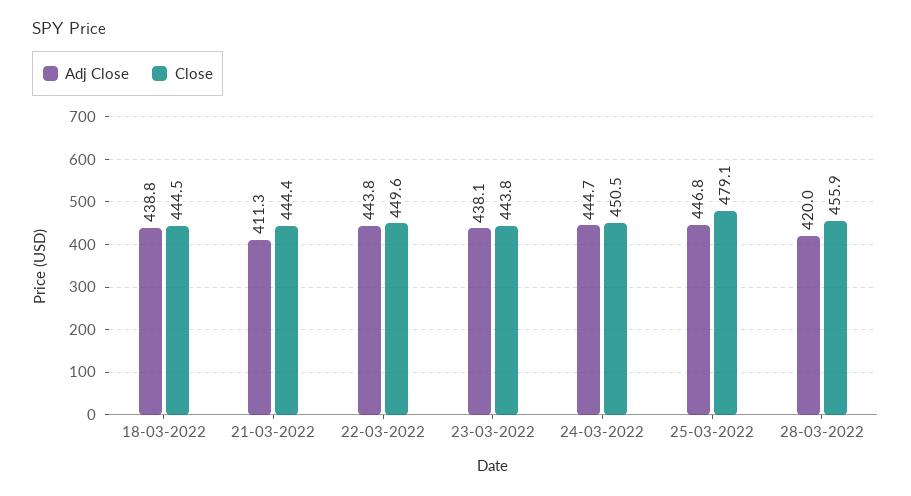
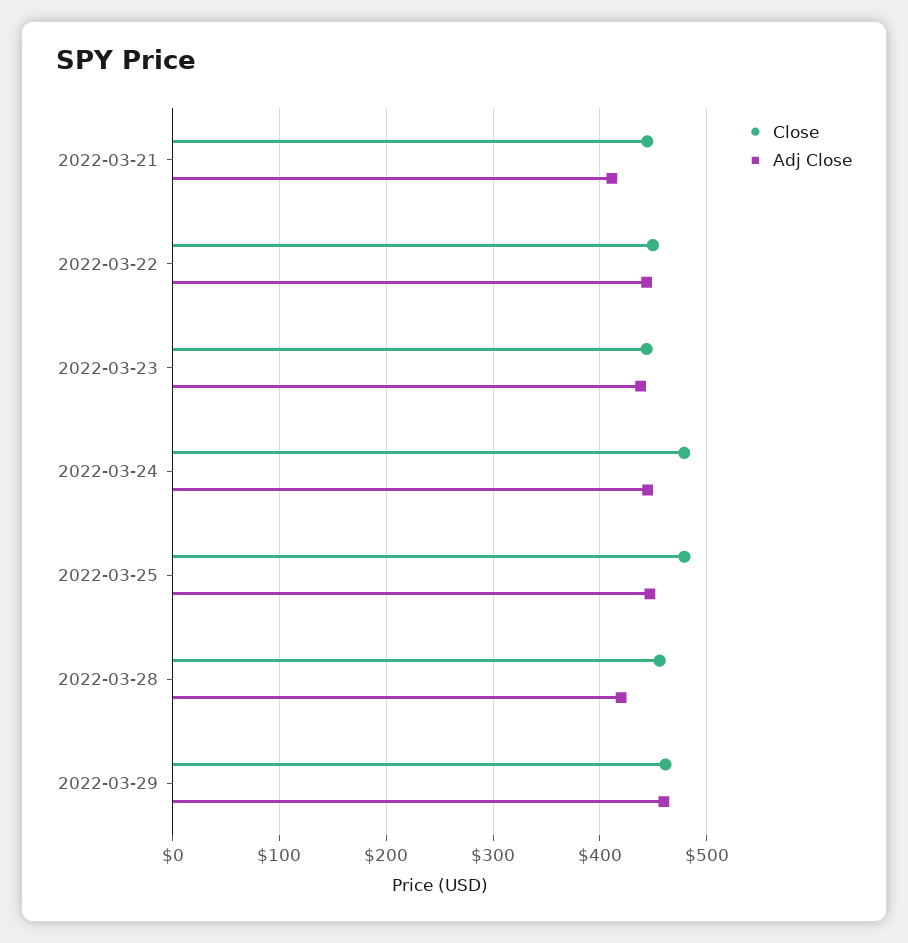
Adj Close, 18-03-2022: 438.8 -> none
Close, 18-03-2022: 444.5 -> none
Close, 24-03-2022: 450.5 -> 480
Close, 2022-03-29: none -> 460
Adj Close, 2022-03-29: none -> 460

